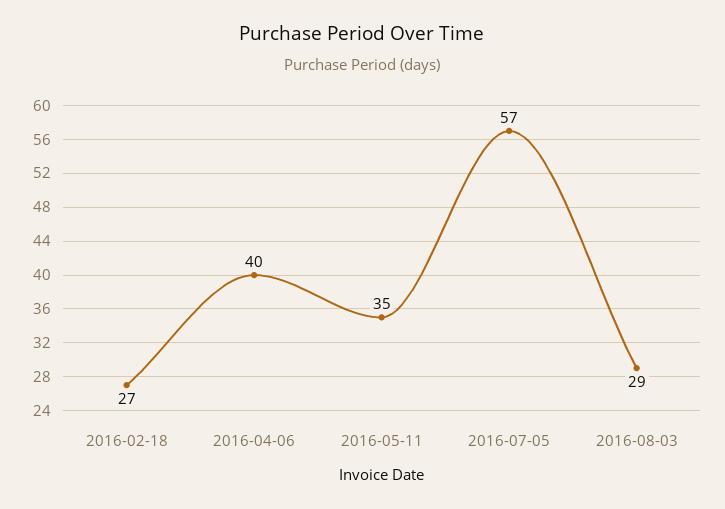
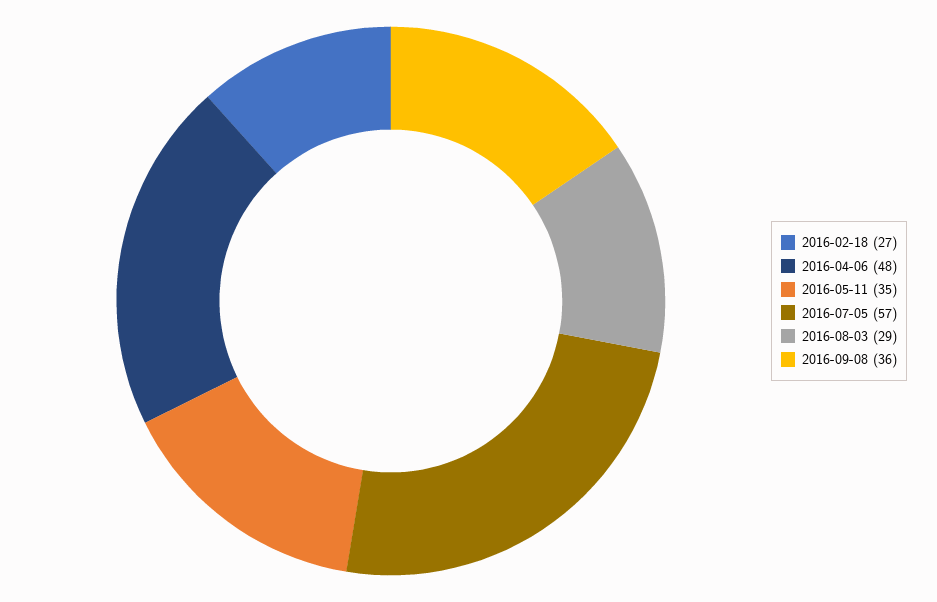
2016-04-06: 40 -> 48
2016-09-08: none -> 36

